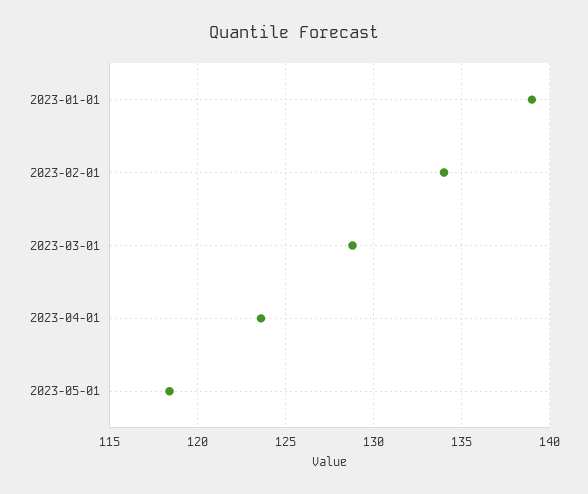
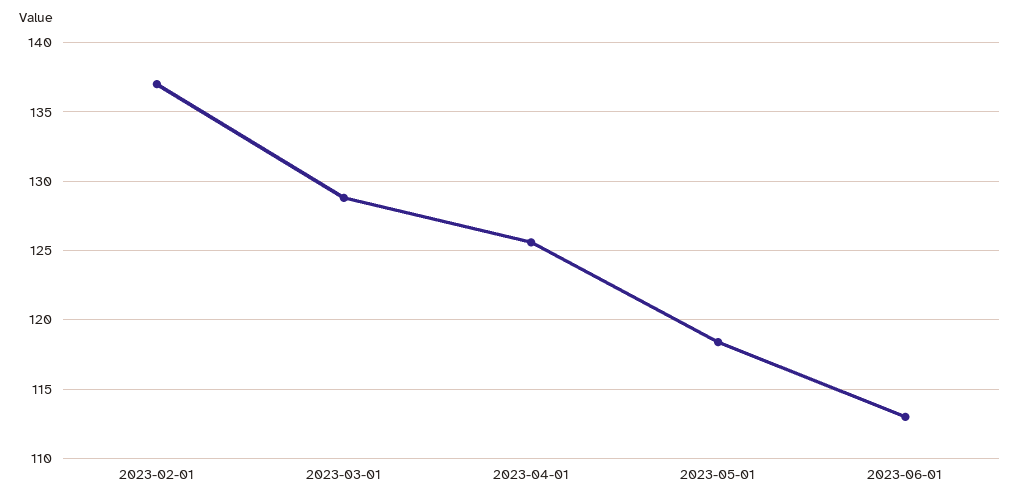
2023-01-01: 139 -> none
2023-02-01: 134 -> 137
2023-04-01: 123.5 -> 125.5
2023-06-01: none -> 113

